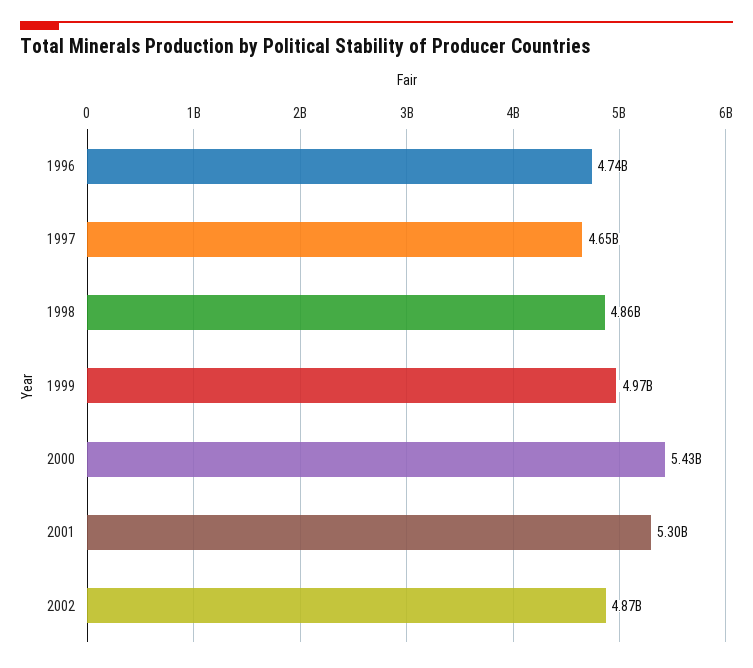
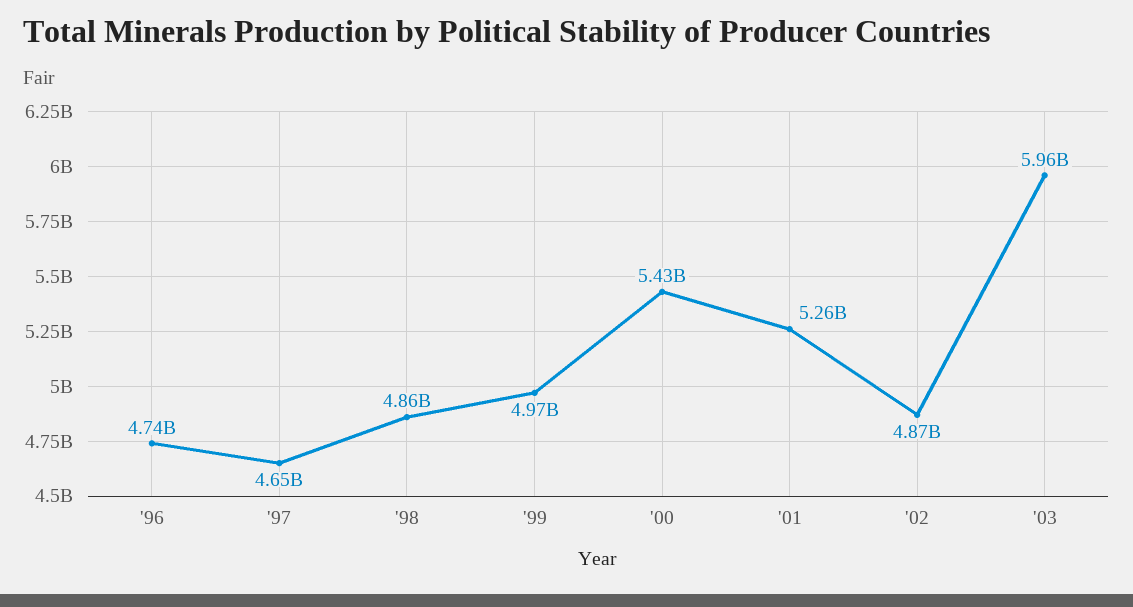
2001: 5300000000 -> 5260000000
'03: none -> 5960000000

